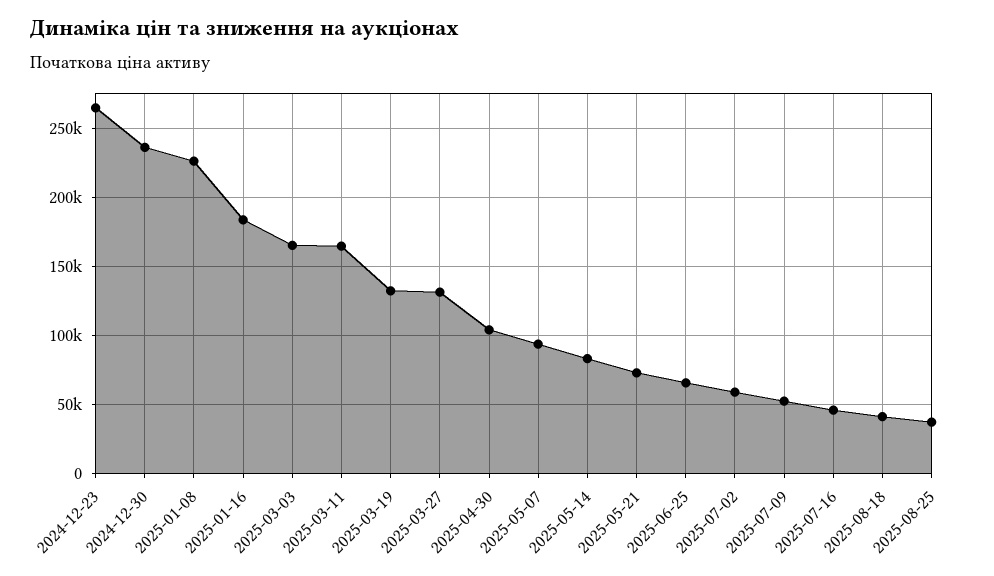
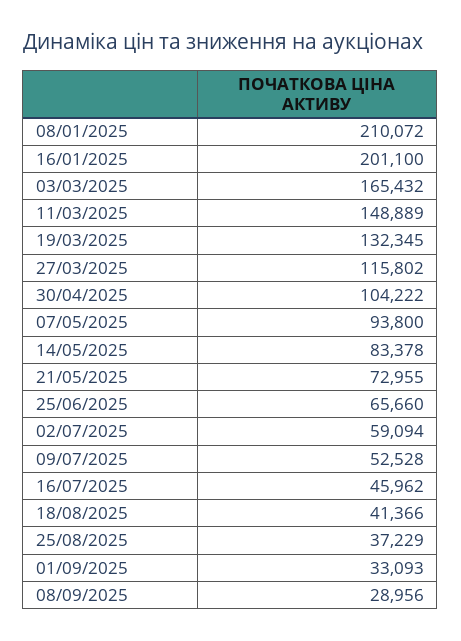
2024-12-23: 265000 -> none
2024-12-30: 235000 -> none
2025-01-08: 225000 -> 210072
2025-01-16: 185000 -> 201100
2025-03-11: 165000 -> 148889
2025-03-27: 130000 -> 115802
01/09/2025: none -> 33093
08/09/2025: none -> 28956

